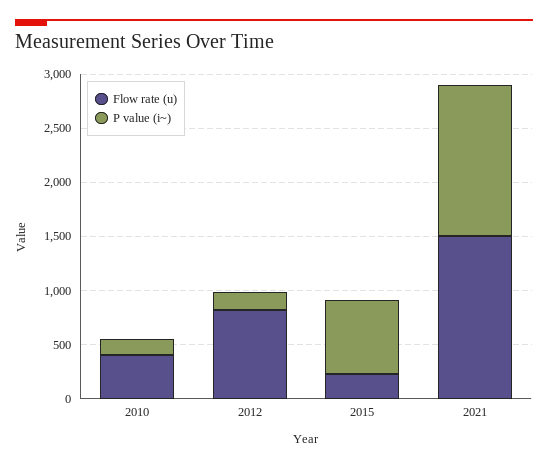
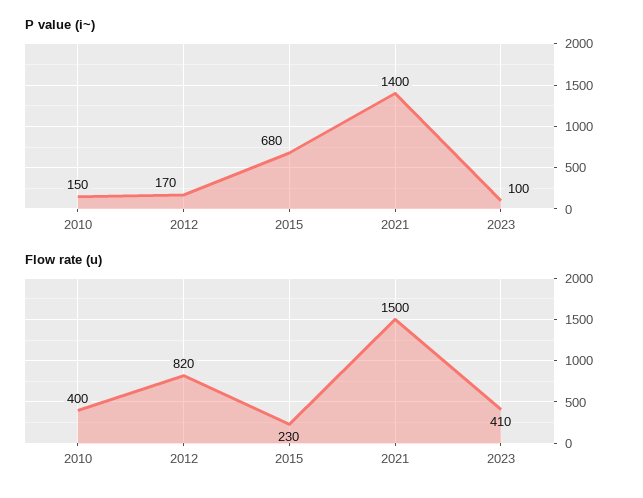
P value (i~), 2023: none -> 100
Flow rate (u), 2023: none -> 410

